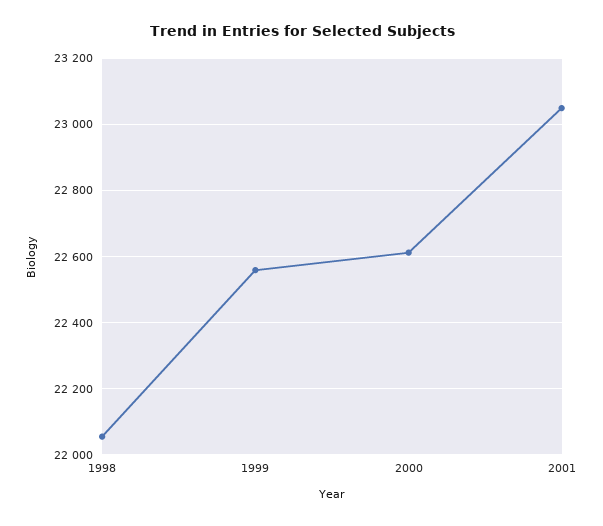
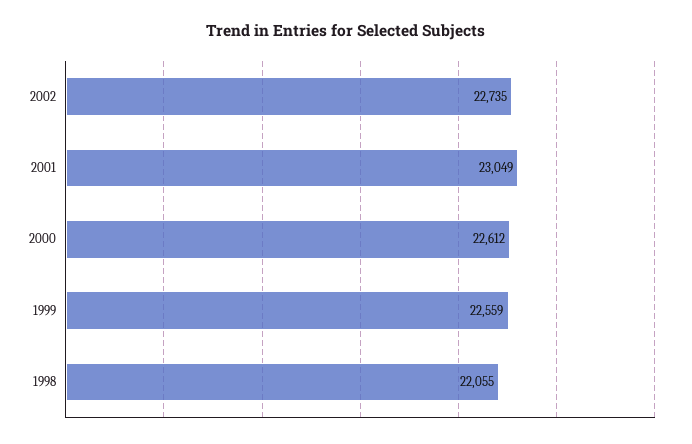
2002: none -> 22735

